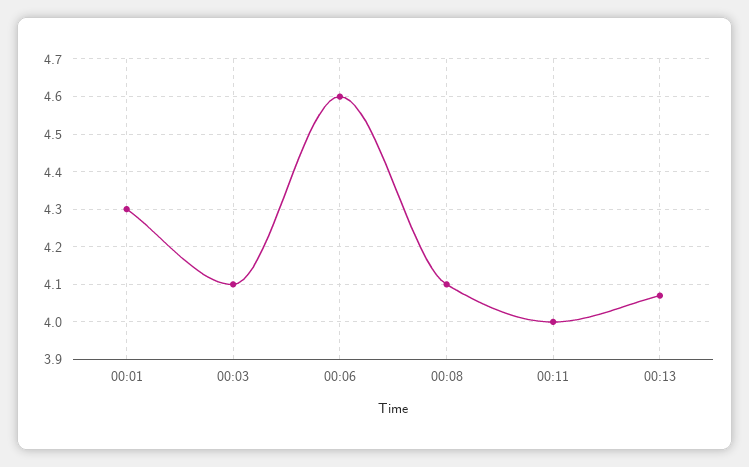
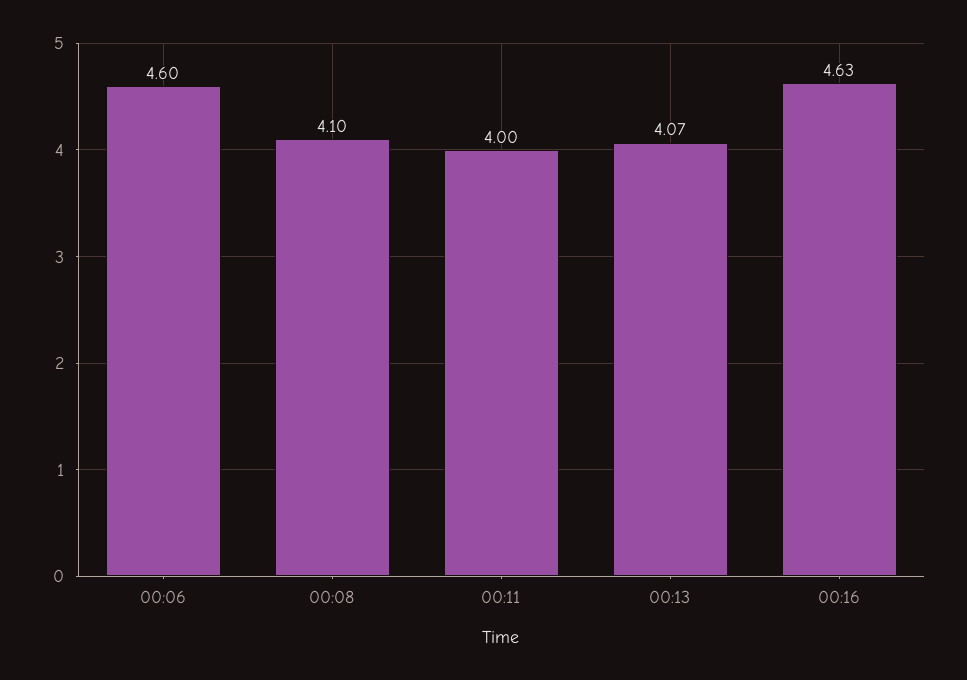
00:01: 4.3 -> none
00:03: 4.1 -> none
00:16: none -> 4.63

